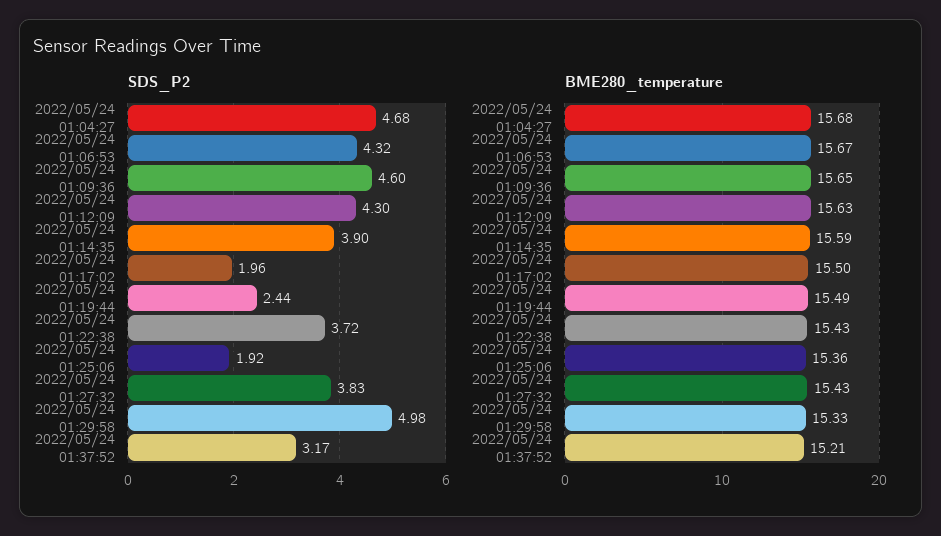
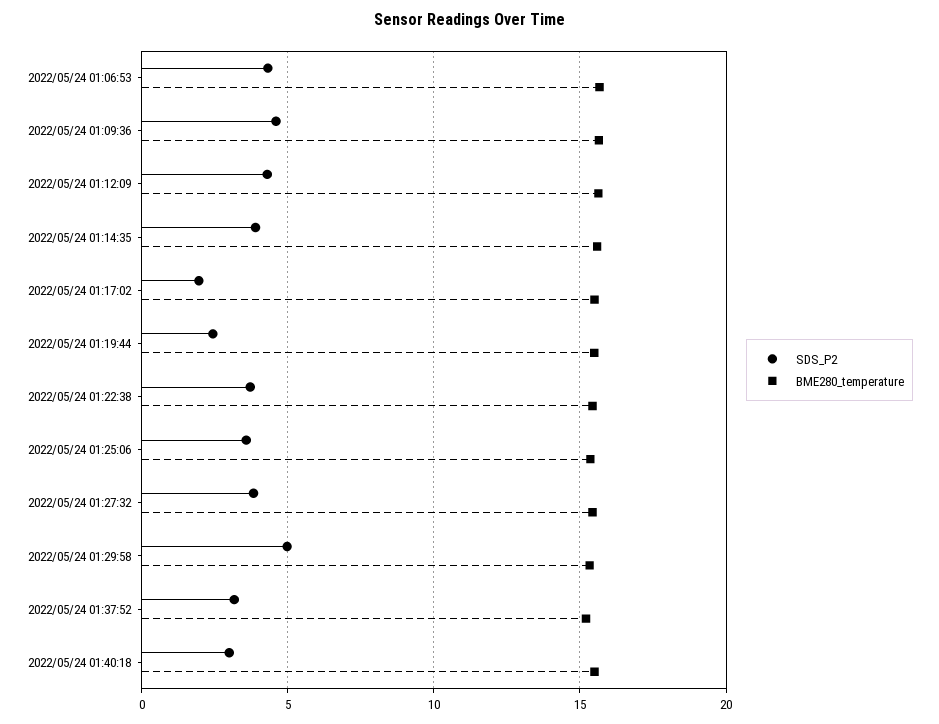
SDS_P2, 2022/05/24 01:04:27: 4.68 -> none
SDS_P2, 2022/05/24 01:25:06: 1.92 -> 3.5
BME280_temperature, 2022/05/24 01:04:27: 15.68 -> none
SDS_P2, 2022/05/24 01:40:18: none -> 3
BME280_temperature, 2022/05/24 01:40:18: none -> 15.5

